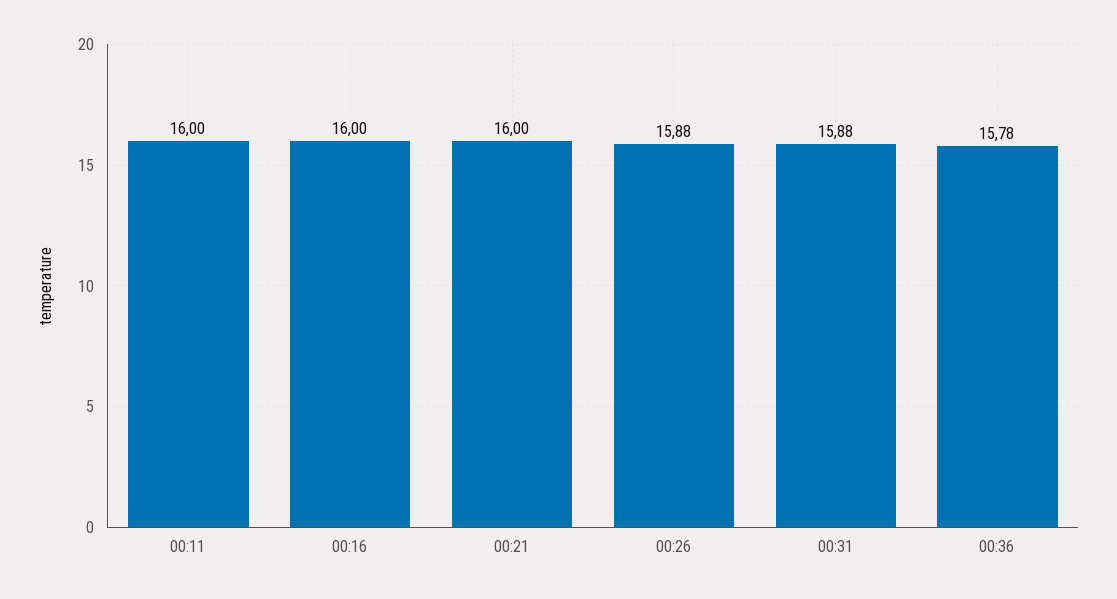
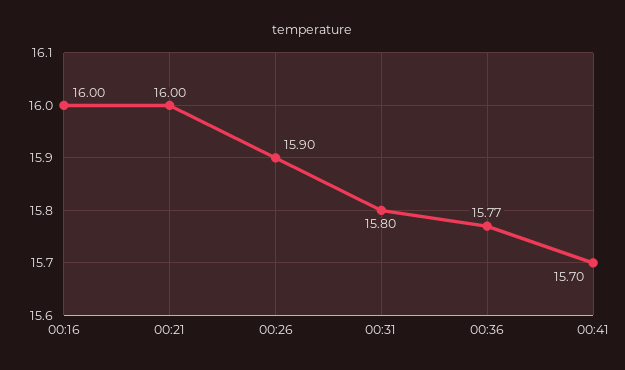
00:11: 16 -> none
00:26: 15.88 -> 15.9
00:31: 15.88 -> 15.8
00:36: 15.78 -> 15.77
00:41: none -> 15.7

